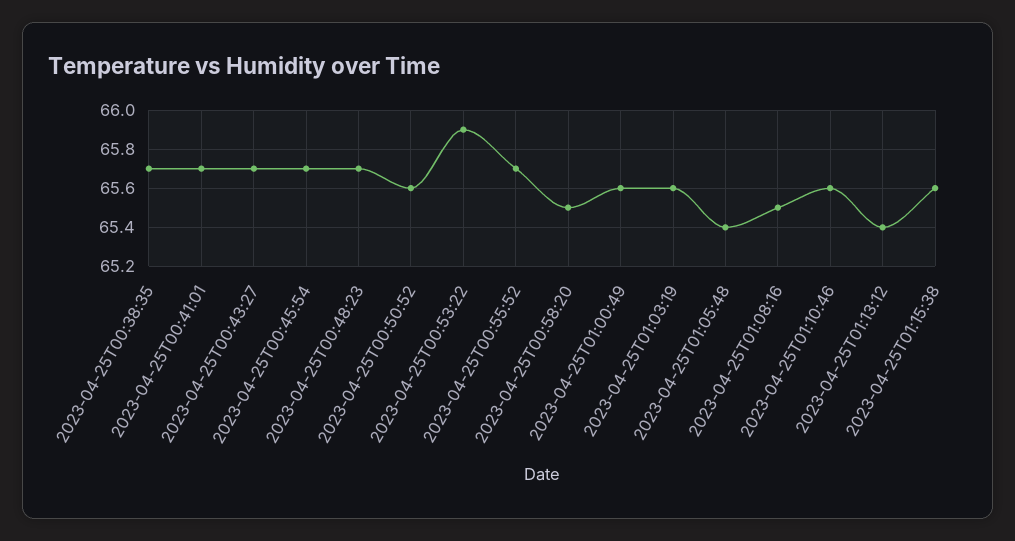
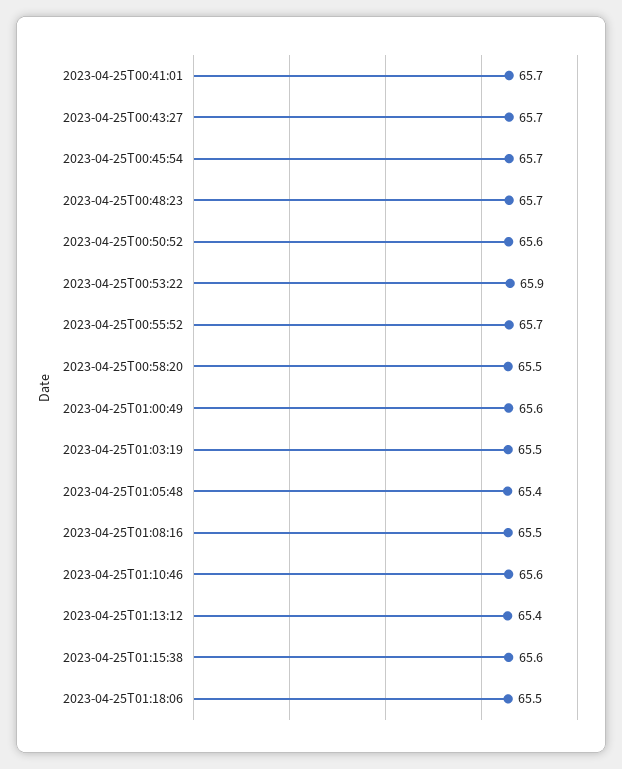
2023-04-25T00:38:35: 65.7 -> none
2023-04-25T01:03:19: 65.6 -> 65.5
2023-04-25T01:18:06: none -> 65.5

